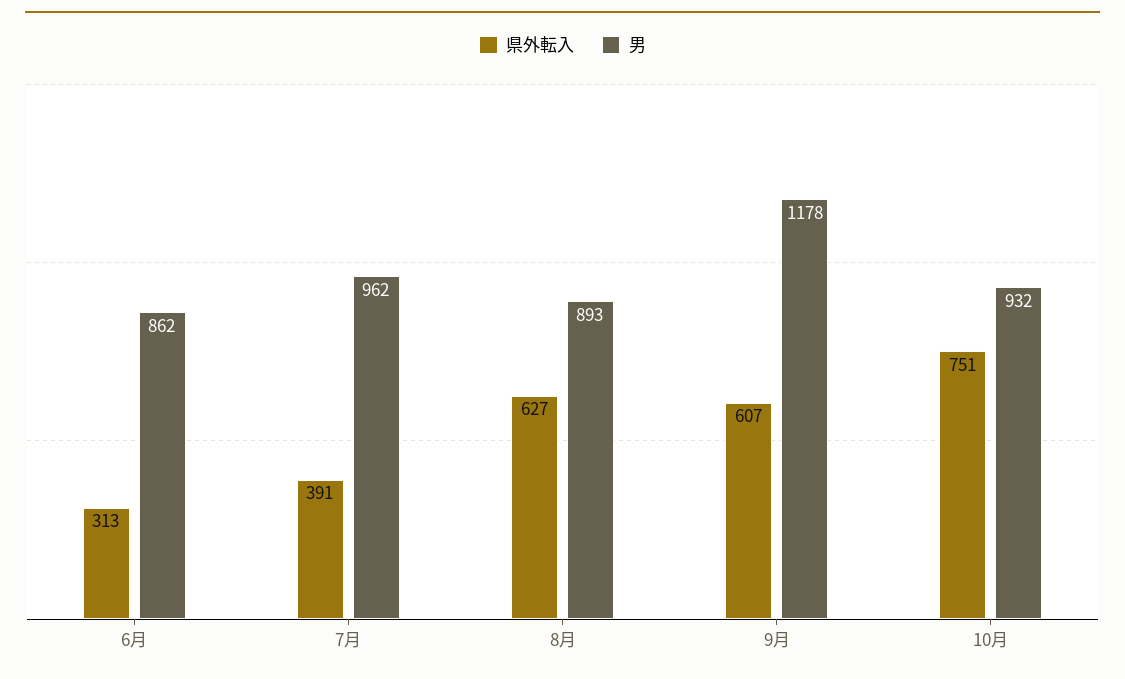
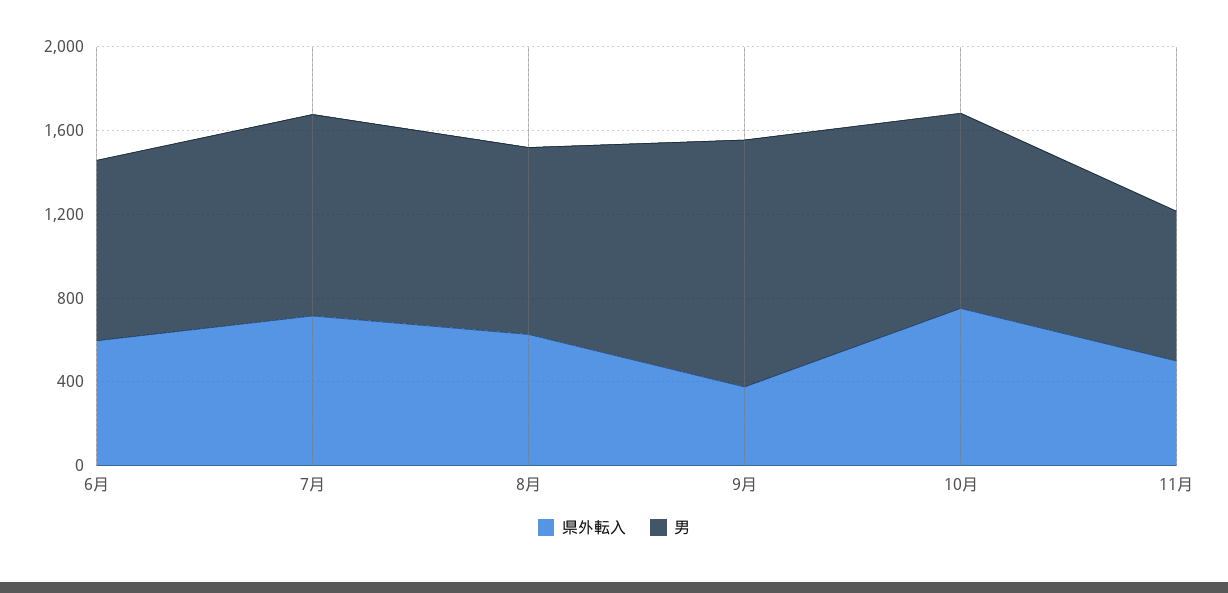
県外転入, 6月: 313 -> 600
県外転入, 7月: 391 -> 700
県外転入, 9月: 607 -> 400
県外転入, 11月: none -> 500
男, 11月: none -> 700

